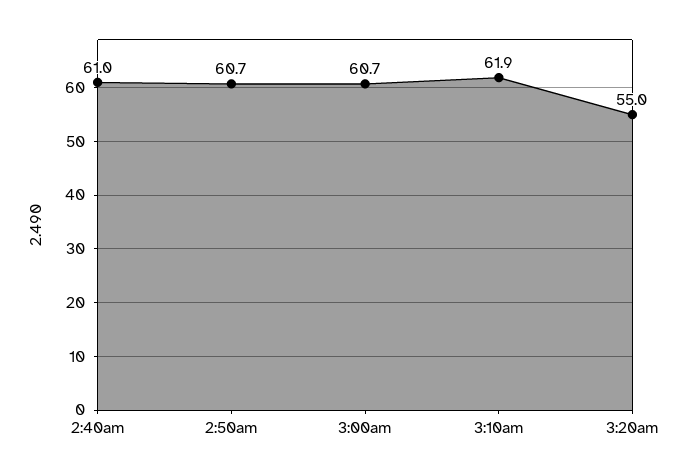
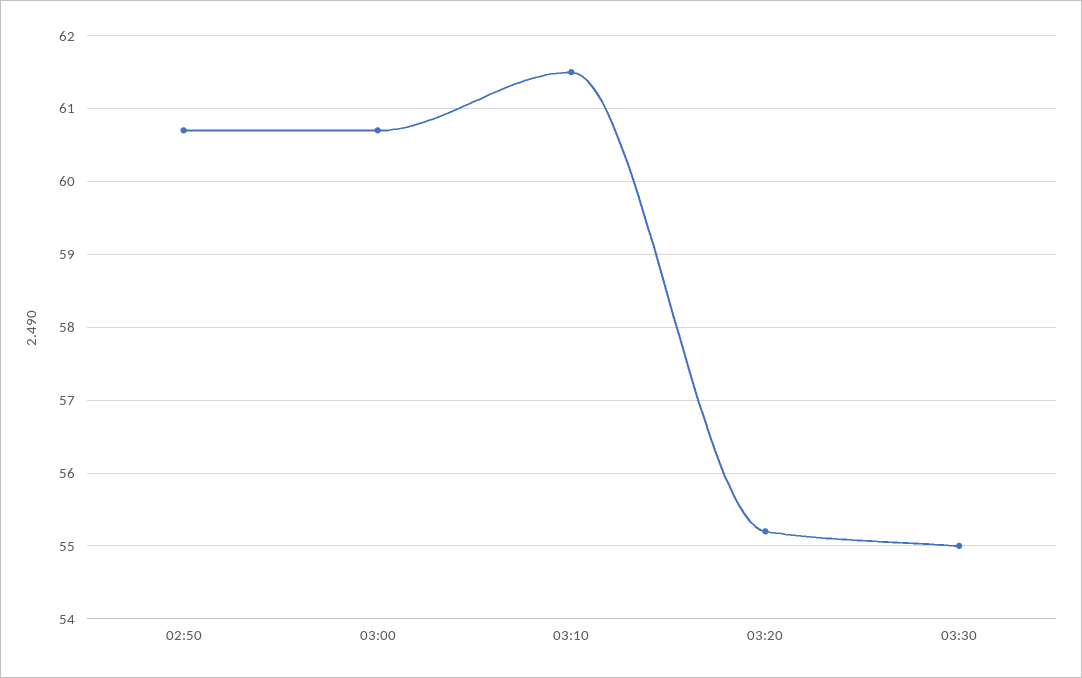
2:40am: 61 -> none
3:10am: 61.9 -> 61.5
3:20am: 55 -> 55.2
03:30: none -> 55

